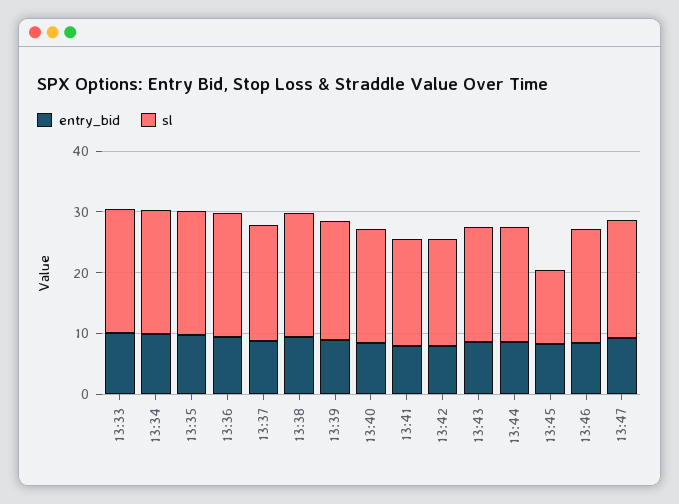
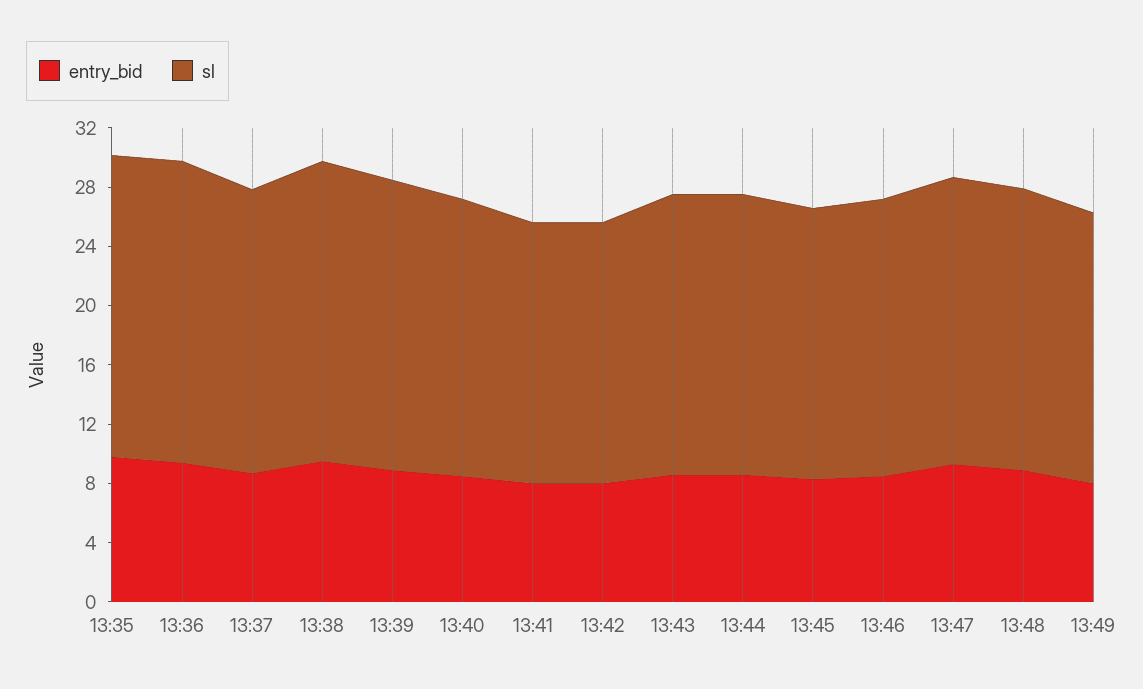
entry_bid, 13:33: 10 -> none
sl, 13:33: 20 -> none
entry_bid, 13:34: 10 -> none
sl, 13:34: 20 -> none
sl, 13:45: 12 -> 18
entry_bid, 13:48: none -> 9
sl, 13:48: none -> 19
entry_bid, 13:49: none -> 8
sl, 13:49: none -> 18

